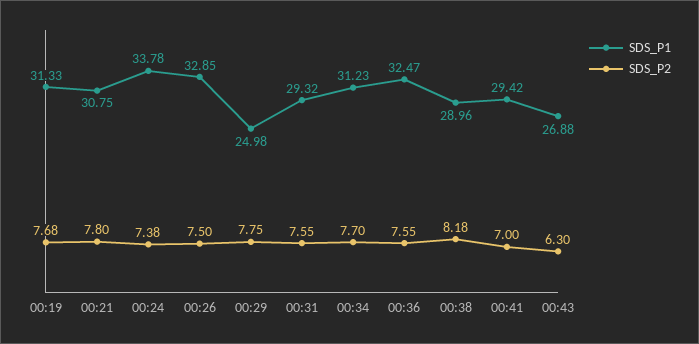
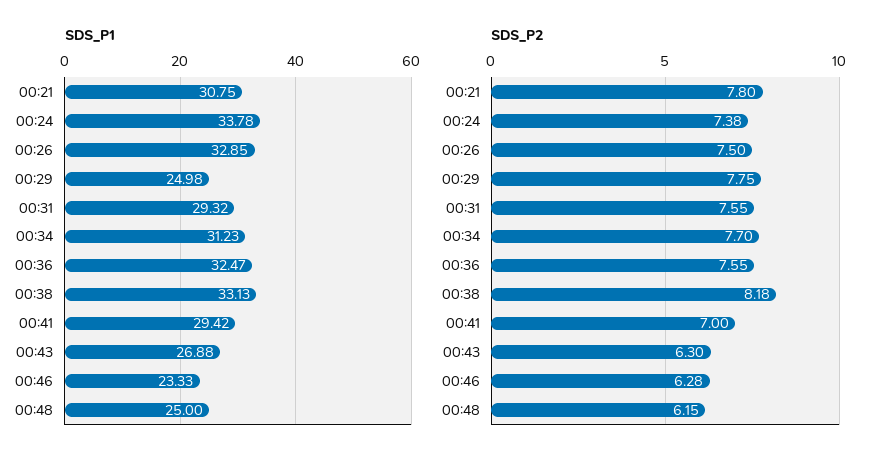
SDS_P1, 00:19: 31.33 -> none
SDS_P2, 00:19: 7.68 -> none
SDS_P1, 00:38: 28.96 -> 33.13
SDS_P1, 00:46: none -> 23.33
SDS_P1, 00:48: none -> 25
SDS_P2, 00:46: none -> 6.28
SDS_P2, 00:48: none -> 6.15

